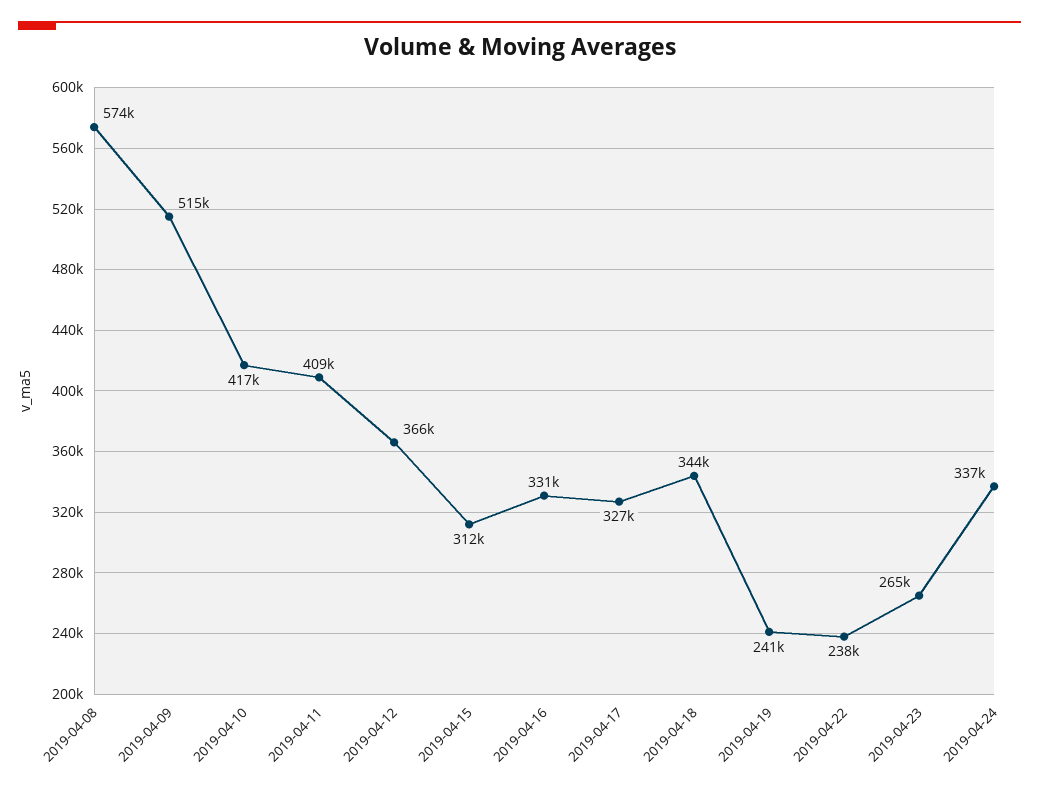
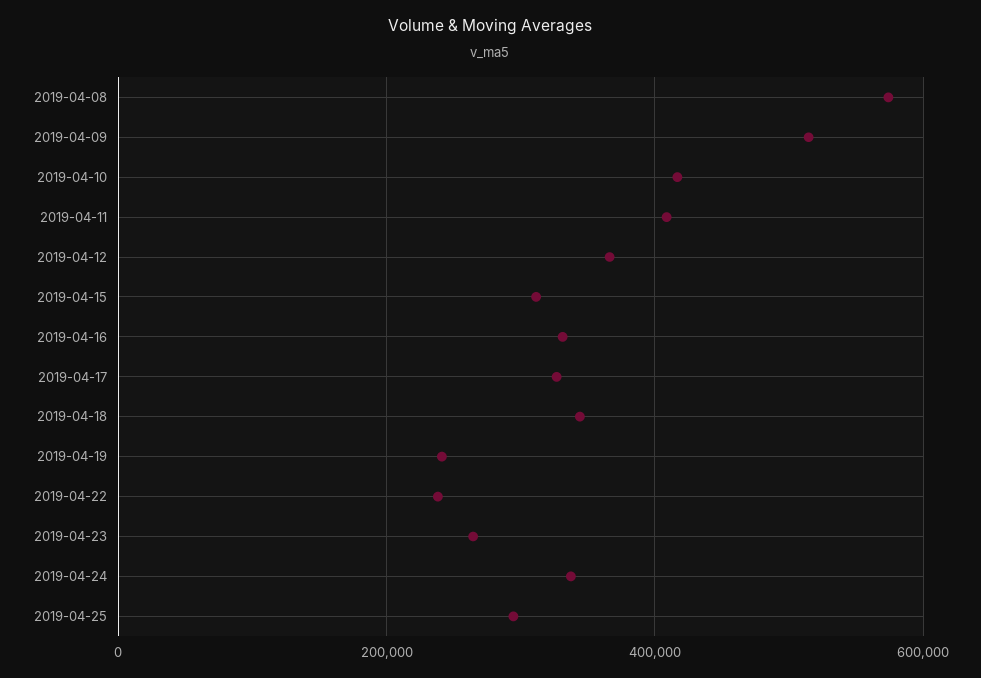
2019-04-25: none -> 300000

